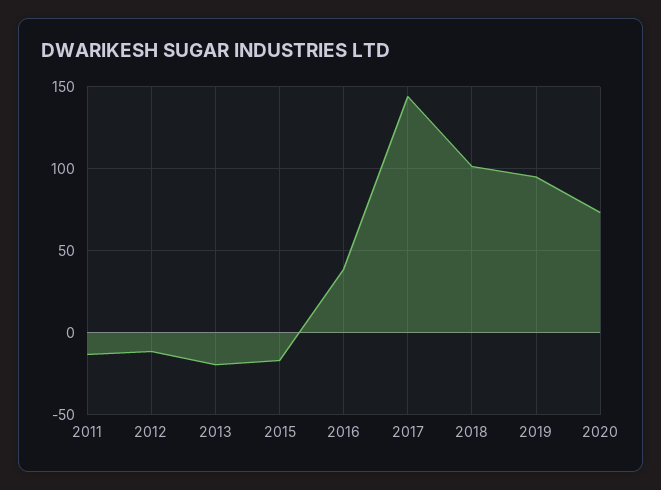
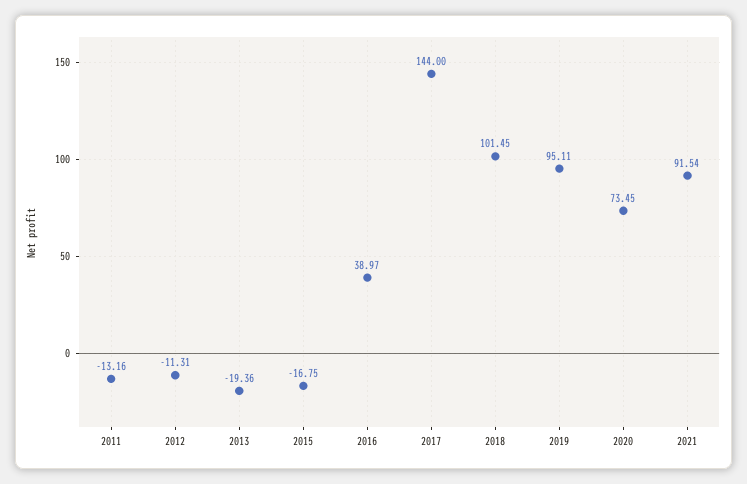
2021: none -> 91.54

